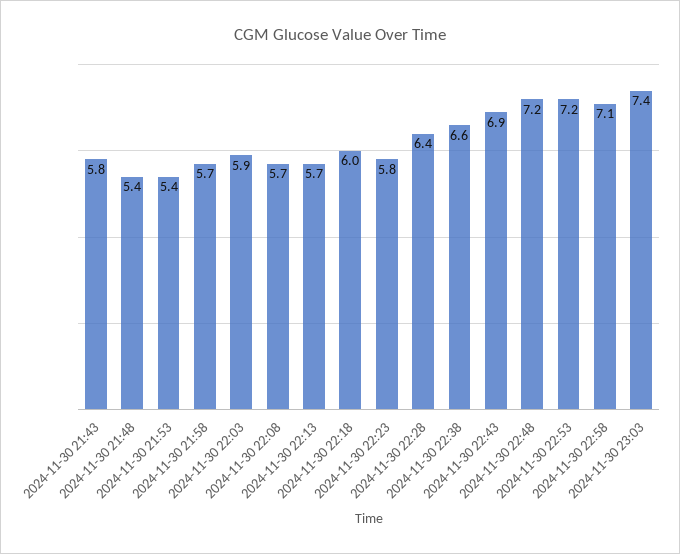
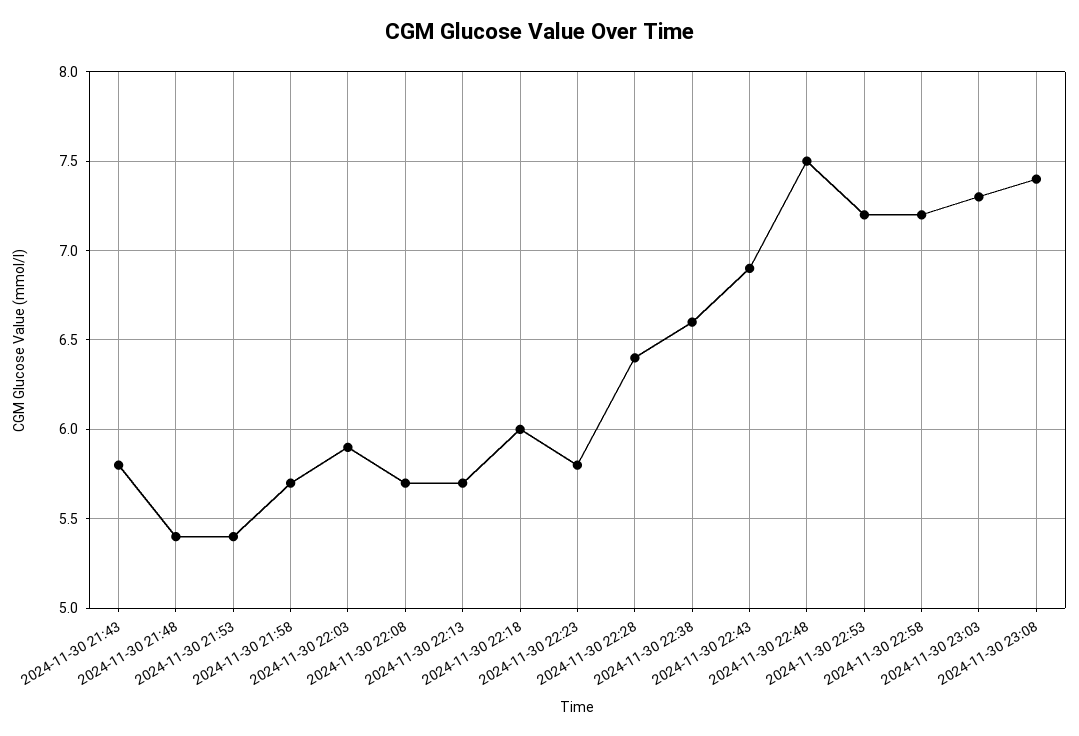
2024-11-30 22:48: 7.2 -> 7.5
2024-11-30 22:58: 7.1 -> 7.2
2024-11-30 23:03: 7.4 -> 7.3
2024-11-30 23:08: none -> 7.4

